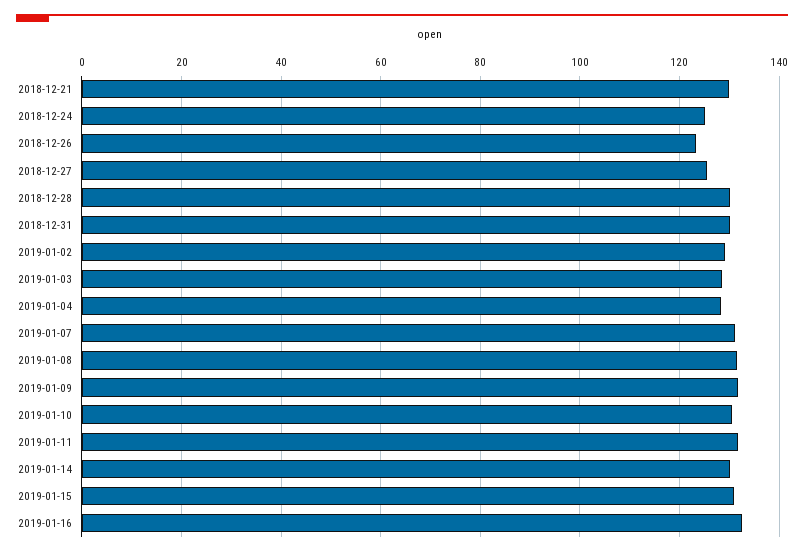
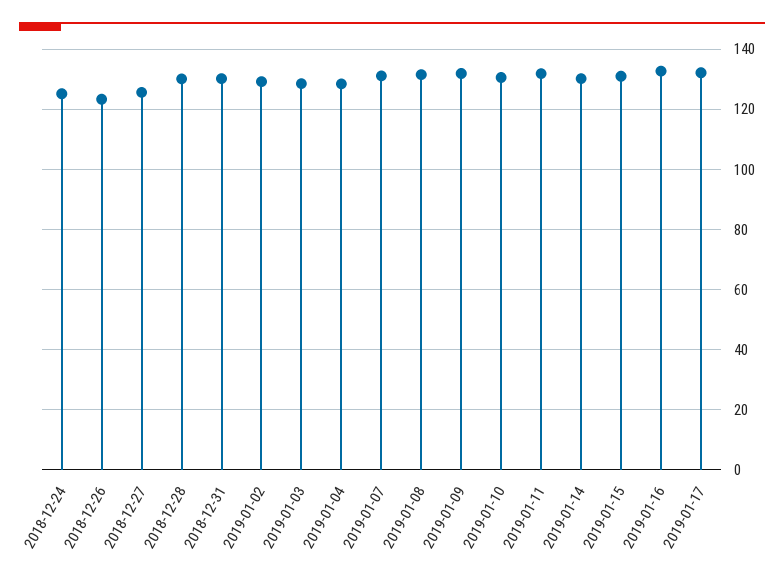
2018-12-21: 130 -> none
2019-01-17: none -> 132

